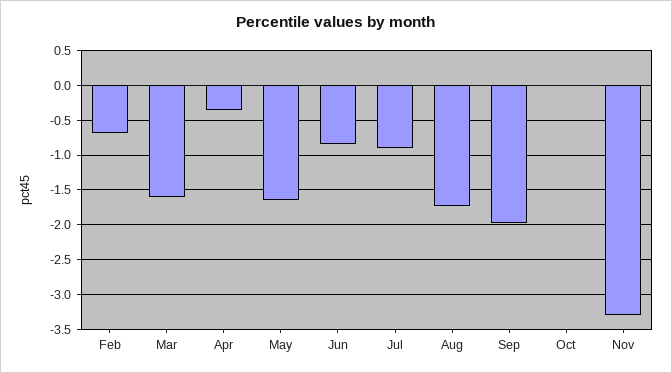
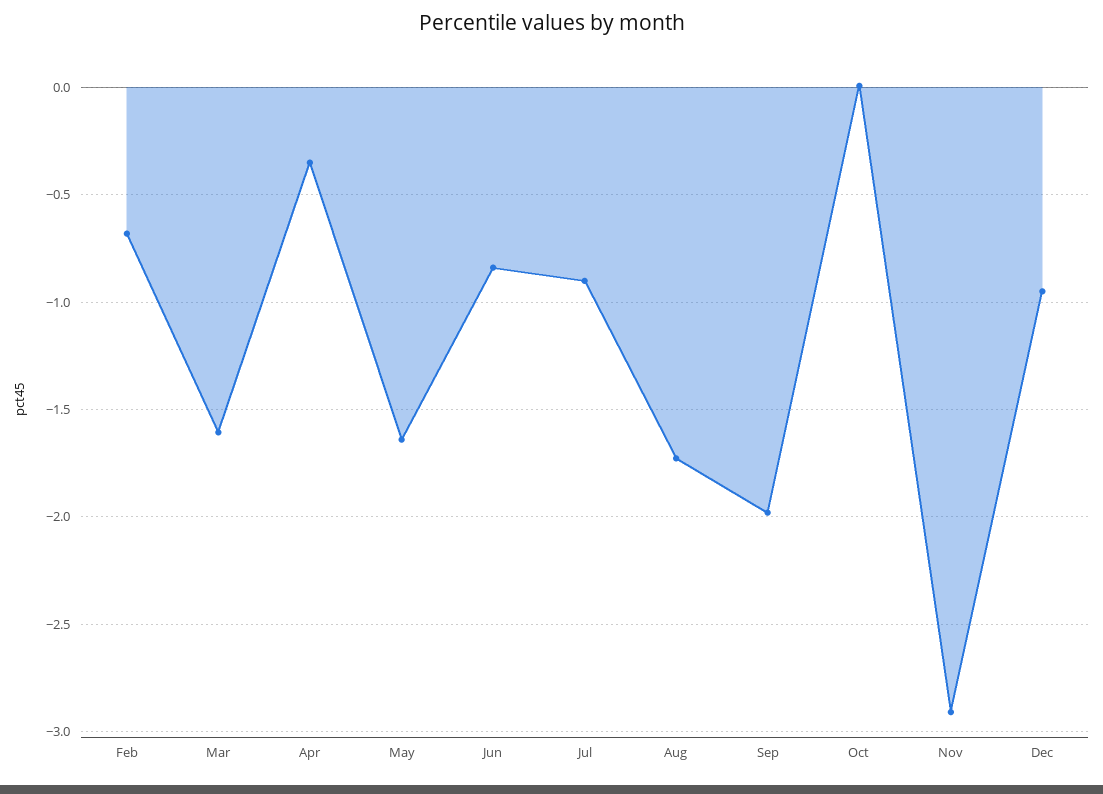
Nov: -3.3 -> -2.9
Dec: none -> -0.95

